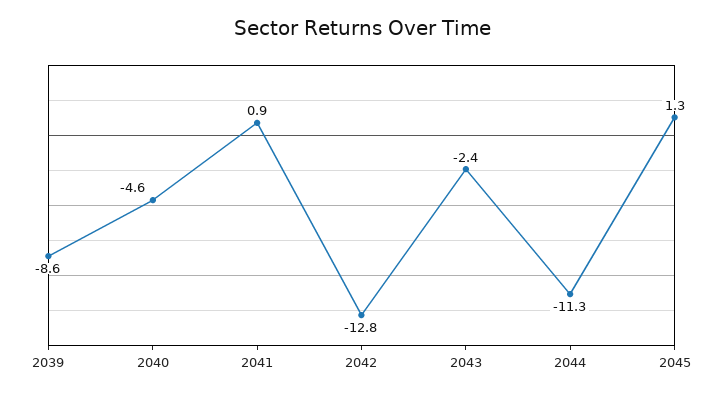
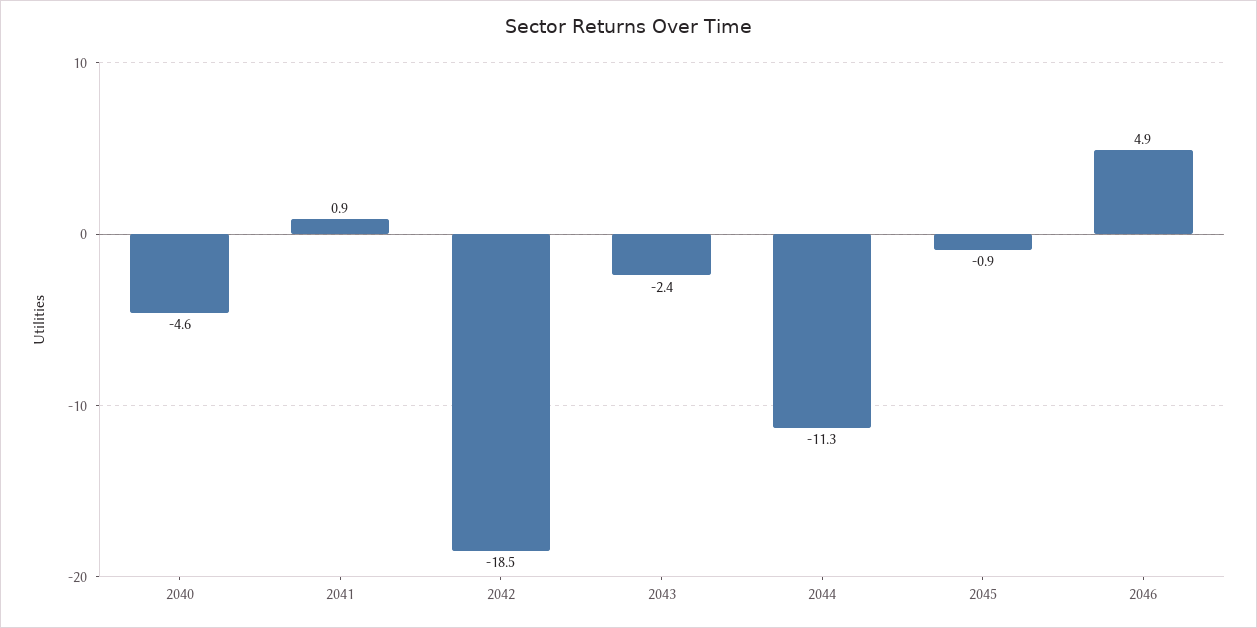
2039: -8.6 -> none
2042: -12.8 -> -18.5
2045: 1.3 -> -0.9
2046: none -> 4.9

